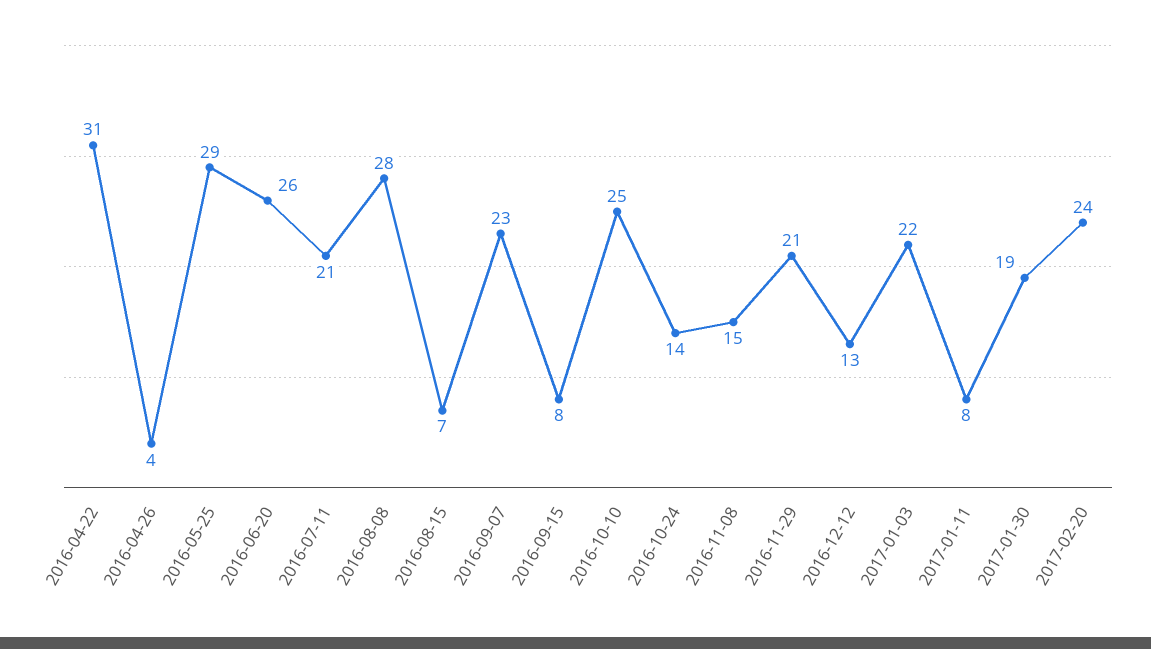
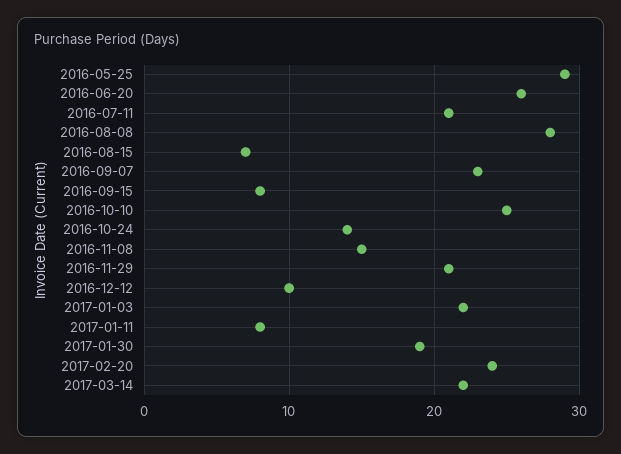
2016-04-22: 31 -> none
2016-04-26: 4 -> none
2016-12-12: 13 -> 10
2017-03-14: none -> 22

